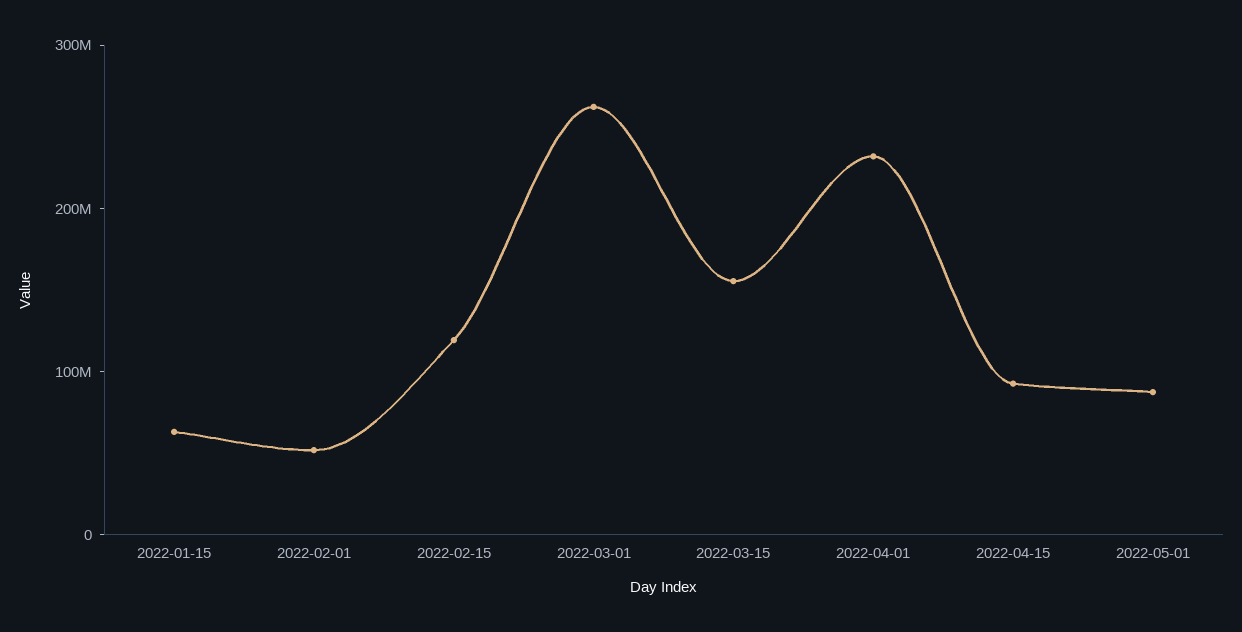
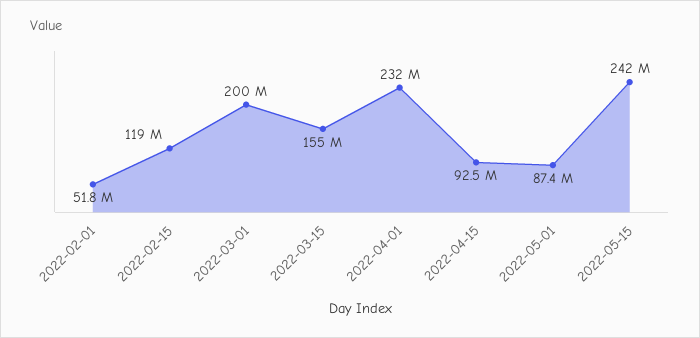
2022-01-15: 60000000 -> none
2022-03-01: 260000000 -> 200000000
2022-05-15: none -> 242000000

